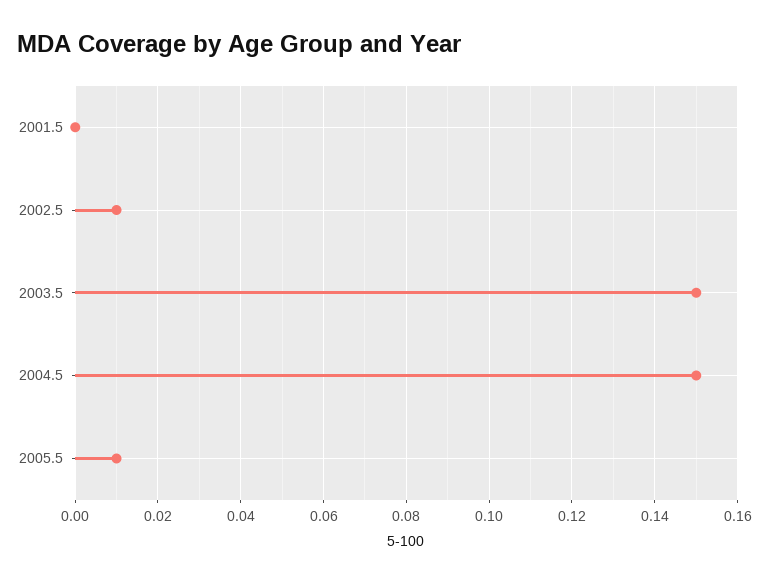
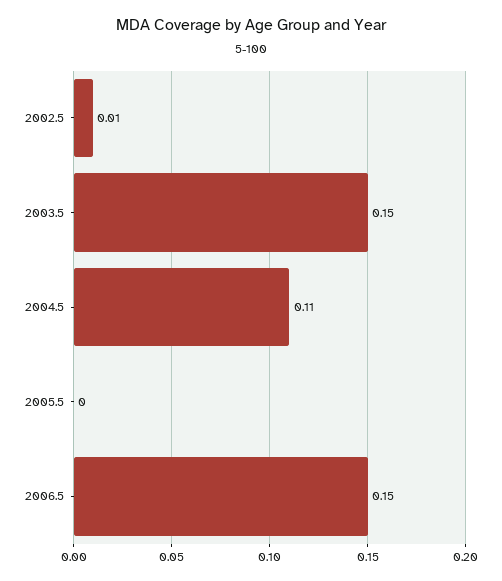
2001.5: 0 -> none
2004.5: 0.15 -> 0.11
2005.5: 0.01 -> 0
2006.5: none -> 0.15

